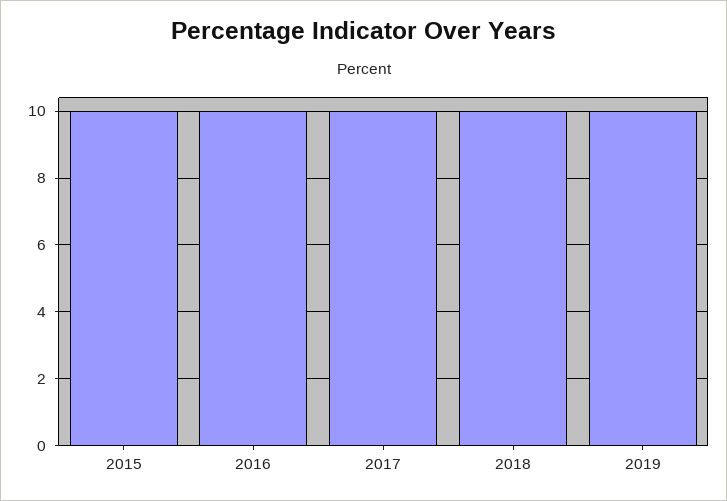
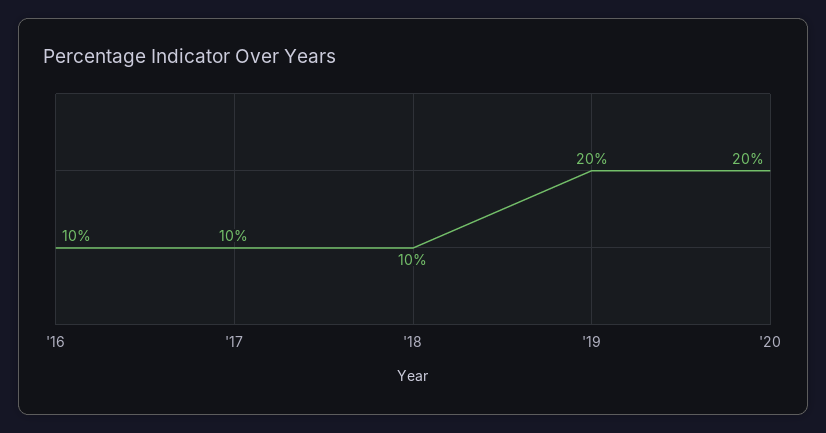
2015: 10 -> none
2019: 10 -> 20
'20: none -> 20

